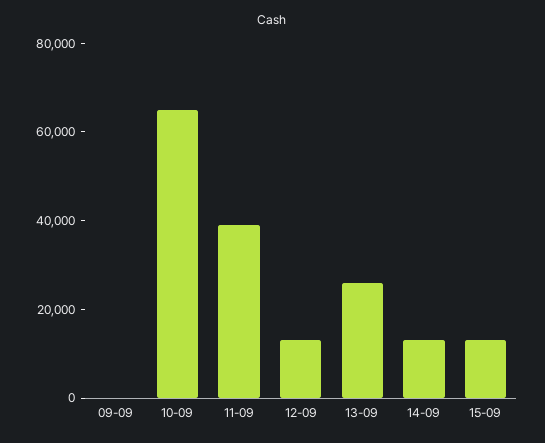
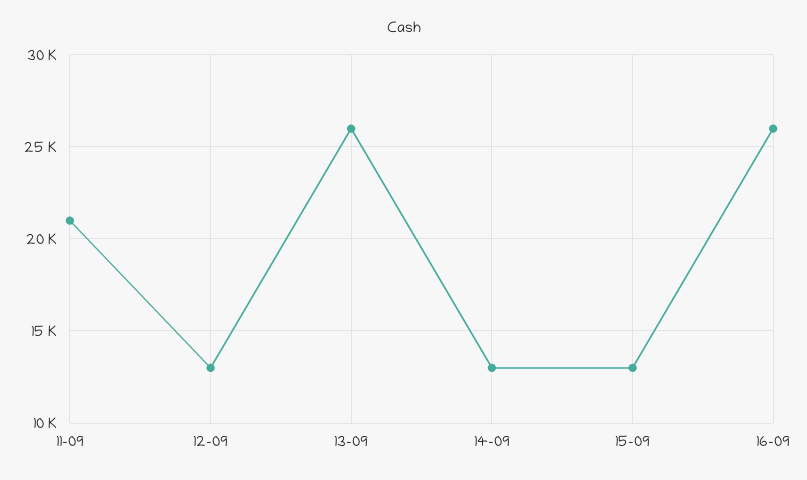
09-09: 0 -> none
10-09: 65000 -> none
11-09: 40000 -> 21000
16-09: none -> 26000

